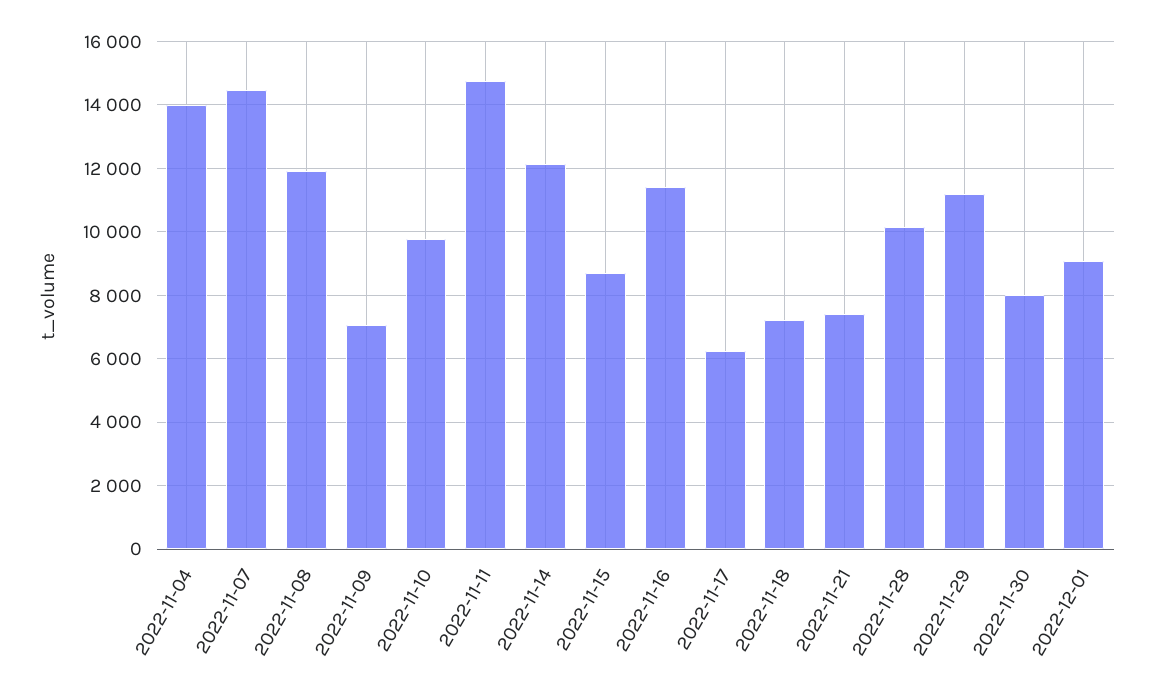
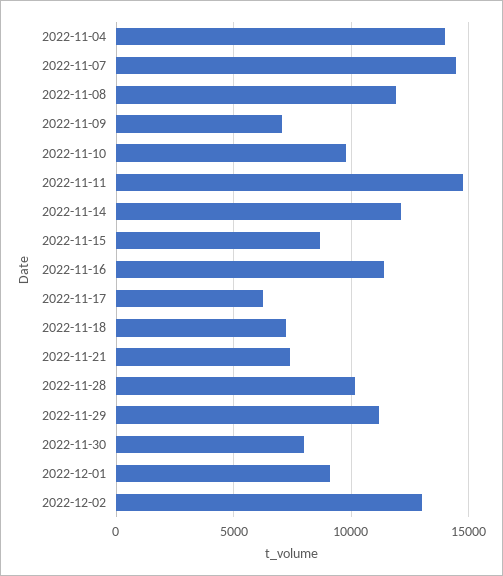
2022-12-02: none -> 13000

